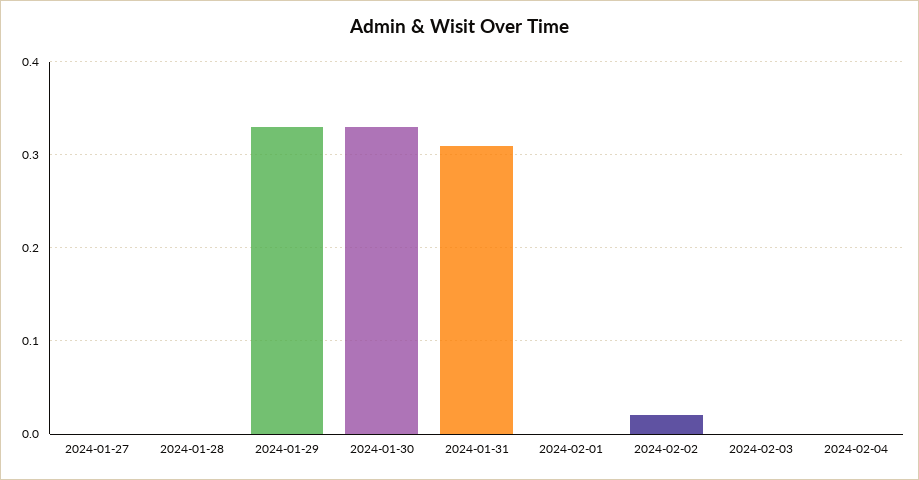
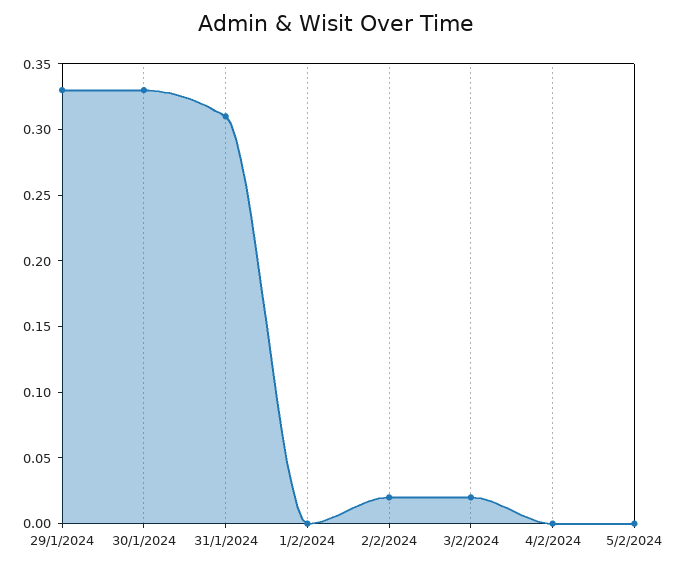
2024-01-27: 0 -> none
2024-01-28: 0 -> none
2024-02-03: 0 -> 0.02
5/2/2024: none -> 0

